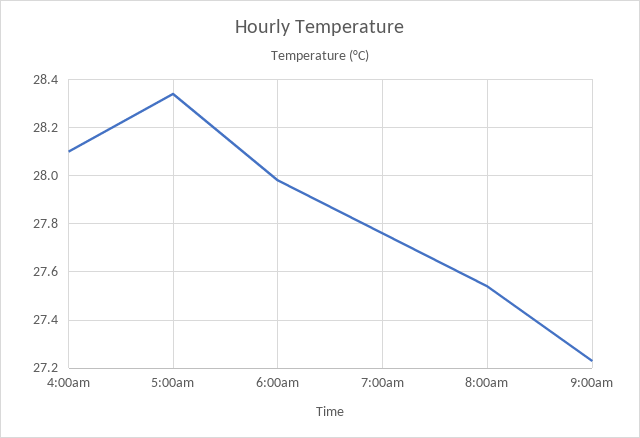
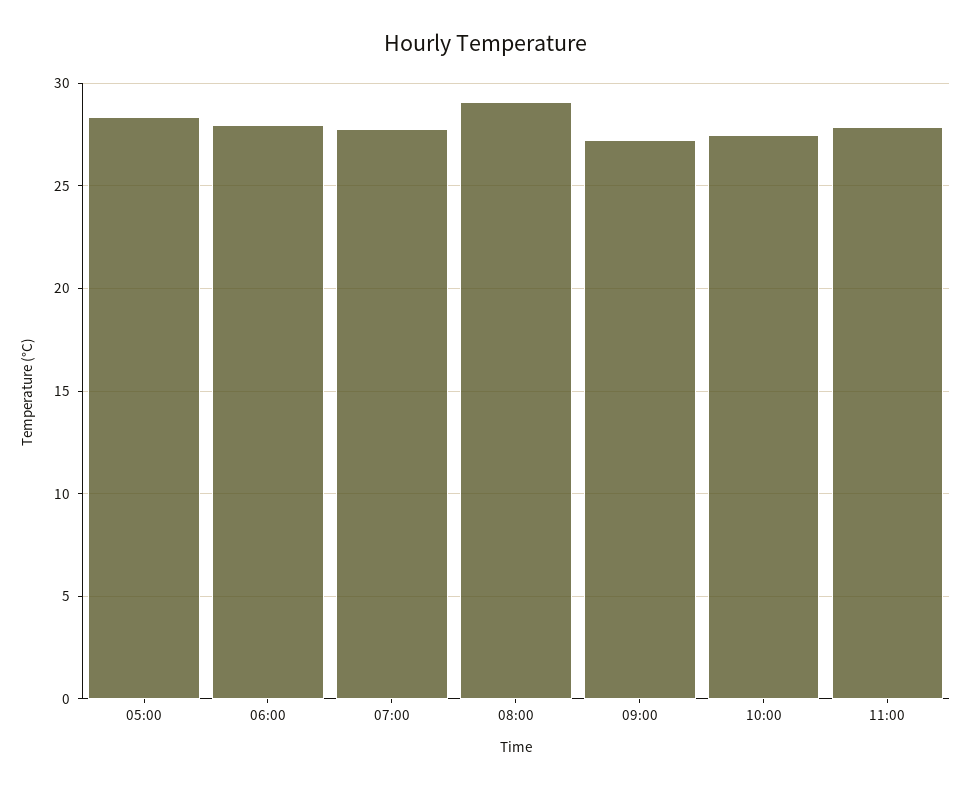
4:00am: 28.1 -> none
8:00am: 27.55 -> 29
10:00: none -> 27.5
11:00: none -> 28

